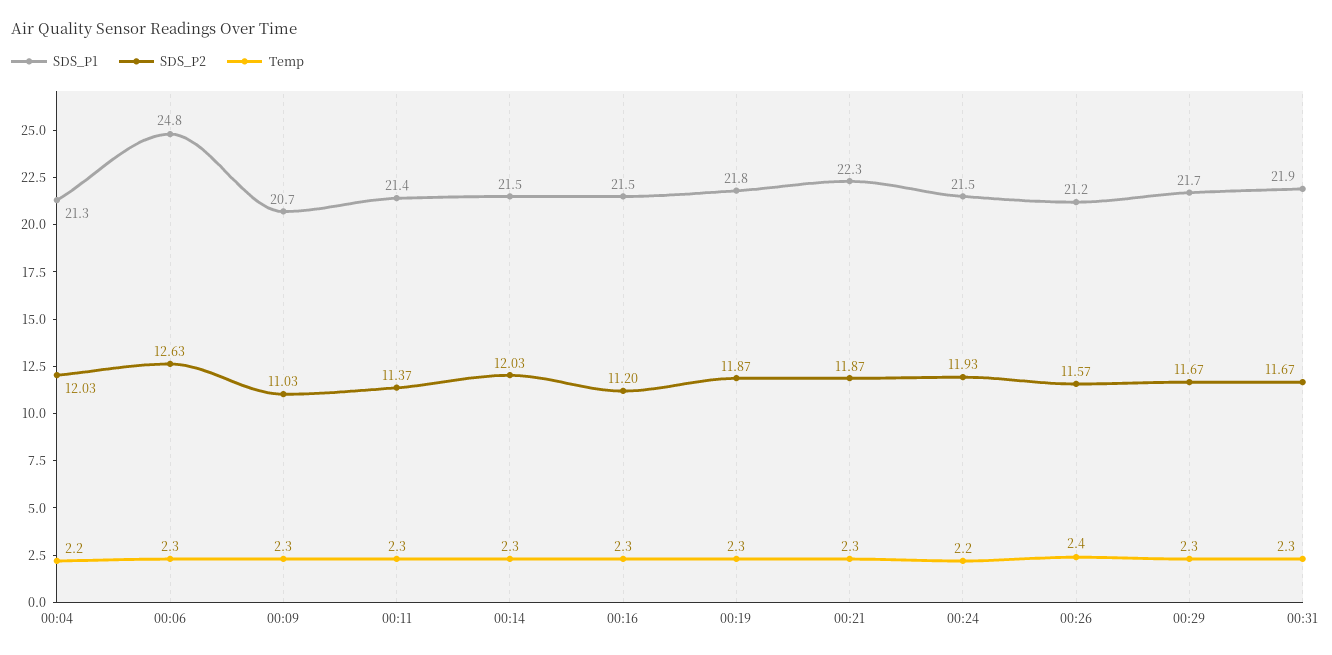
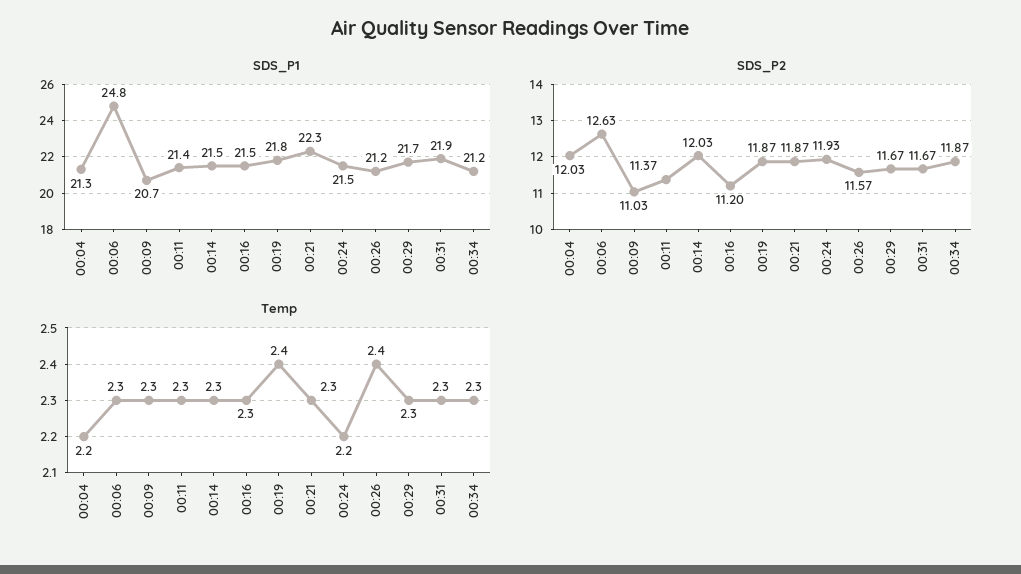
Temp, 00:19: 2.3 -> 2.4
SDS_P1, 00:34: none -> 21.2
SDS_P2, 00:34: none -> 11.87
Temp, 00:34: none -> 2.3

